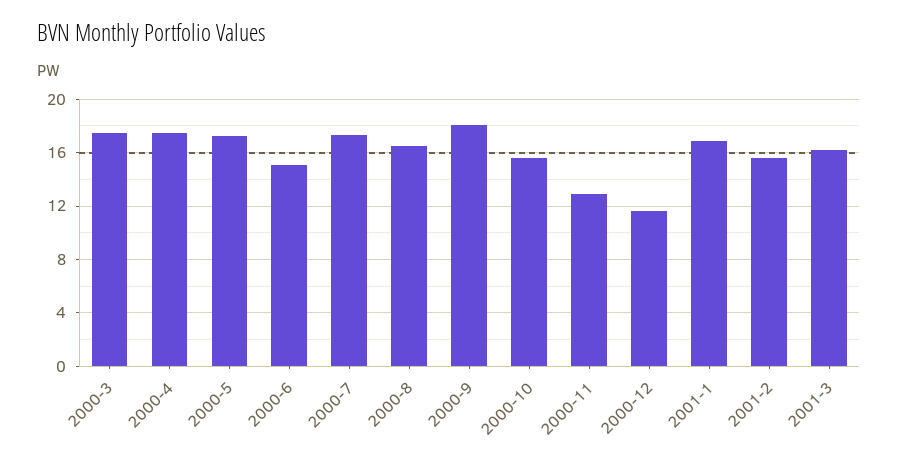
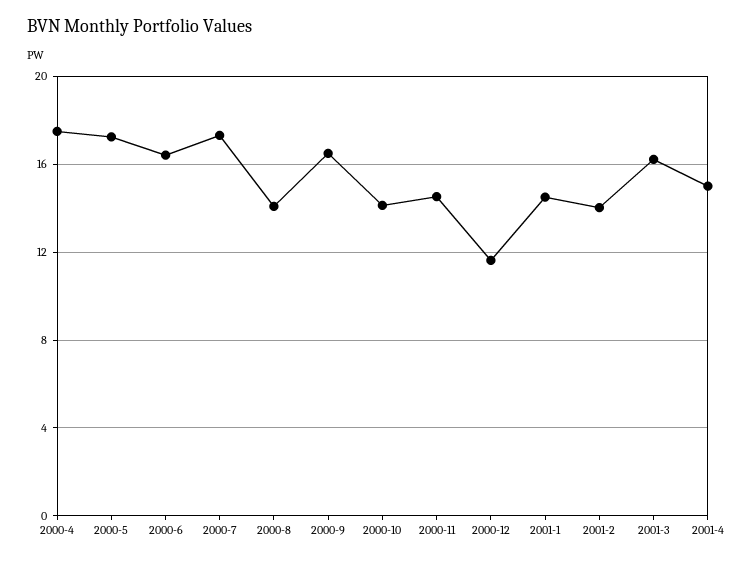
2000-3: 17.5 -> none
2000-6: 15 -> 16.5
2000-8: 16.5 -> 14
2000-9: 18 -> 16.5
2000-10: 15.5 -> 14
2000-11: 13 -> 14.5
2001-1: 17 -> 14.5
2001-2: 15.5 -> 14
2001-4: none -> 15

